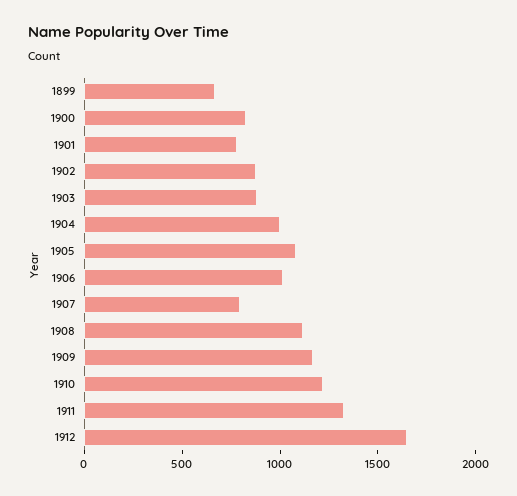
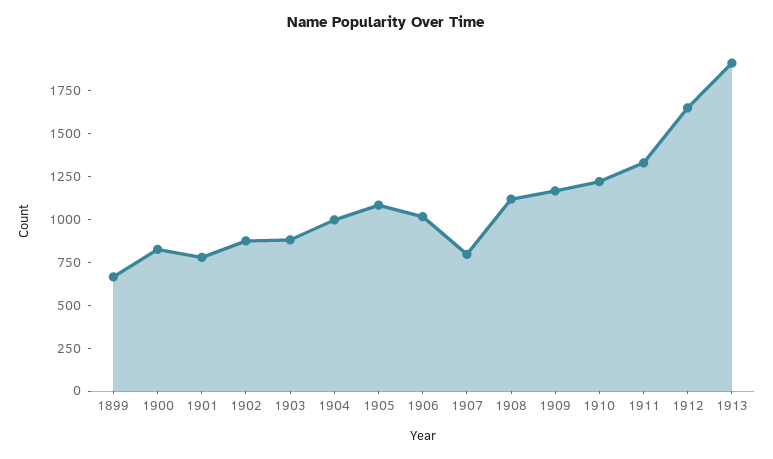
1913: none -> 1900

